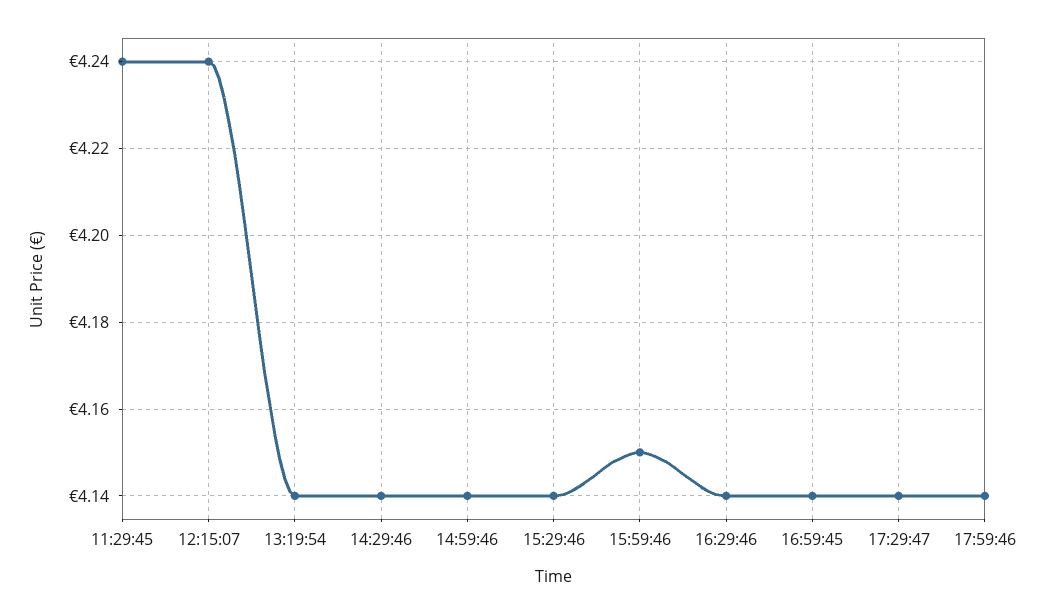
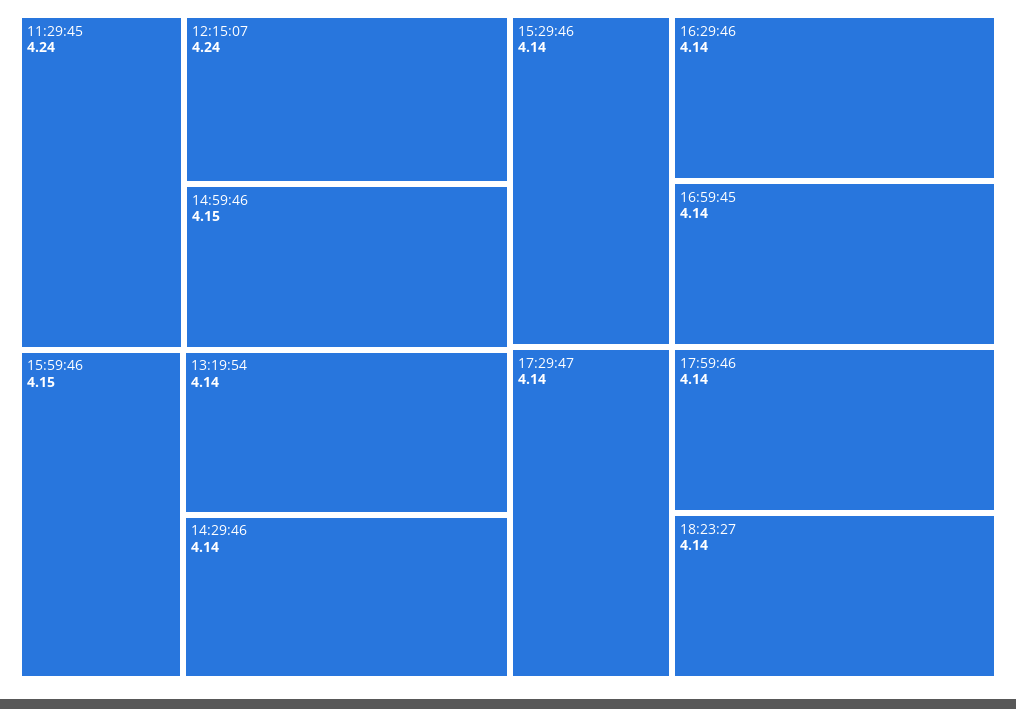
14:59:46: 4.14 -> 4.15
18:23:27: none -> 4.14

